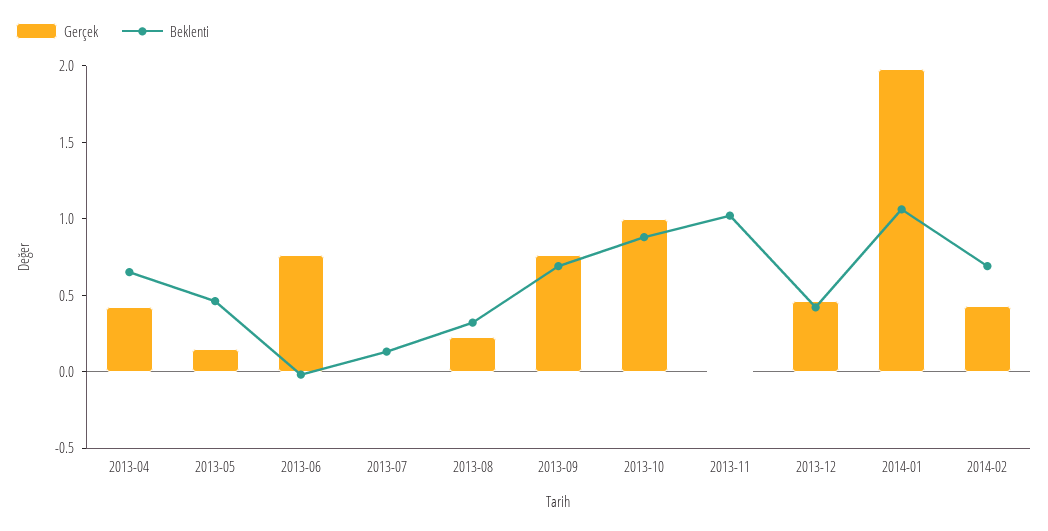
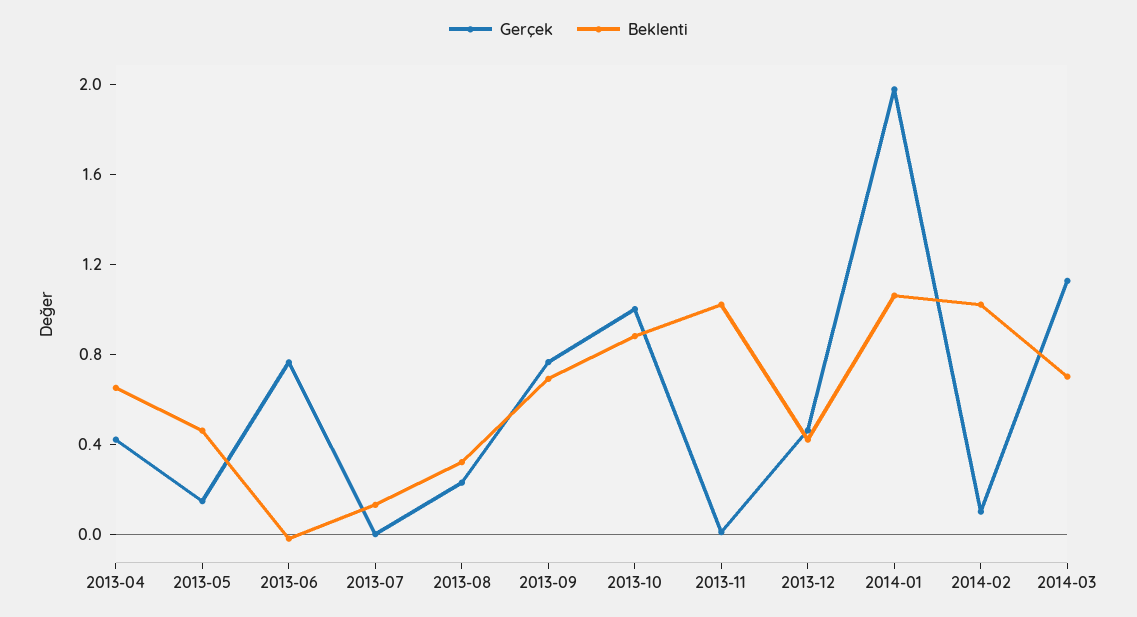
Gerçek, 2014-02: 0.4 -> 0.1
Beklenti, 2014-02: 0.7 -> 1
Gerçek, 2014-03: none -> 1.1
Beklenti, 2014-03: none -> 0.7

